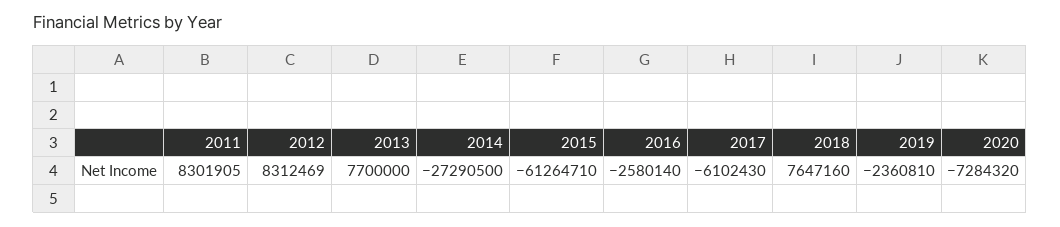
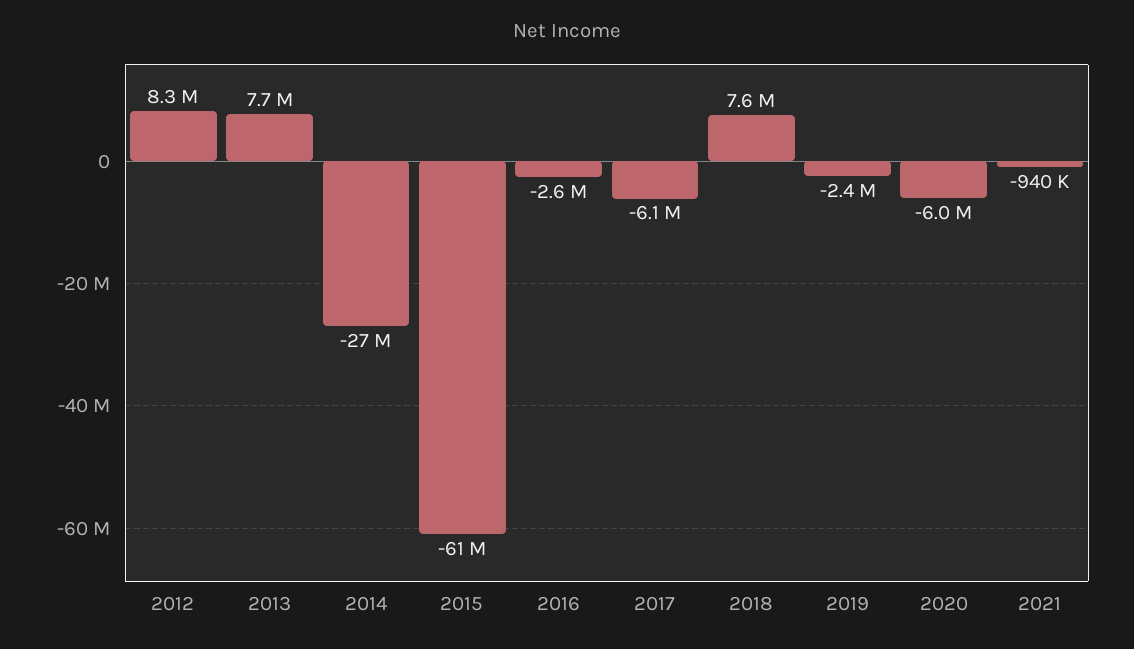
2011: 8301905 -> none
2020: -7284320 -> -6000000
2021: none -> -940000

